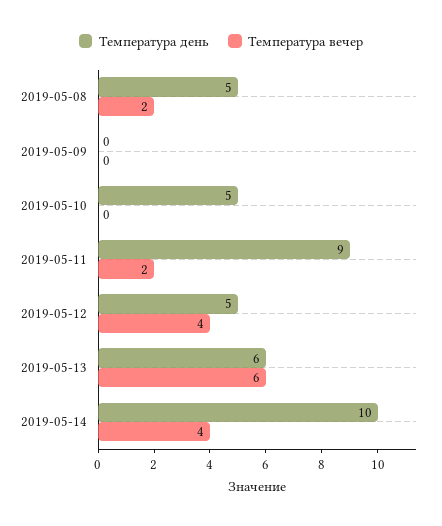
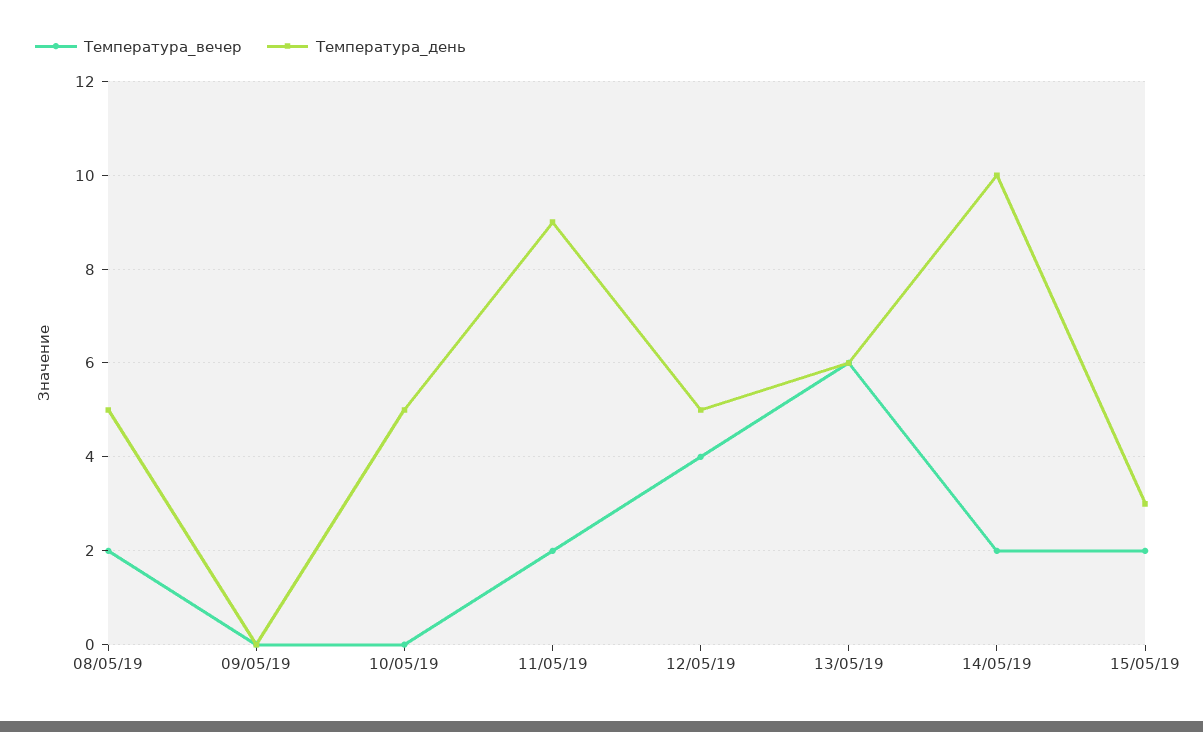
Температура вечер, 2019-05-14: 4 -> 2
Температура вечер, 15/05/19: none -> 2
Температура день, 15/05/19: none -> 3

